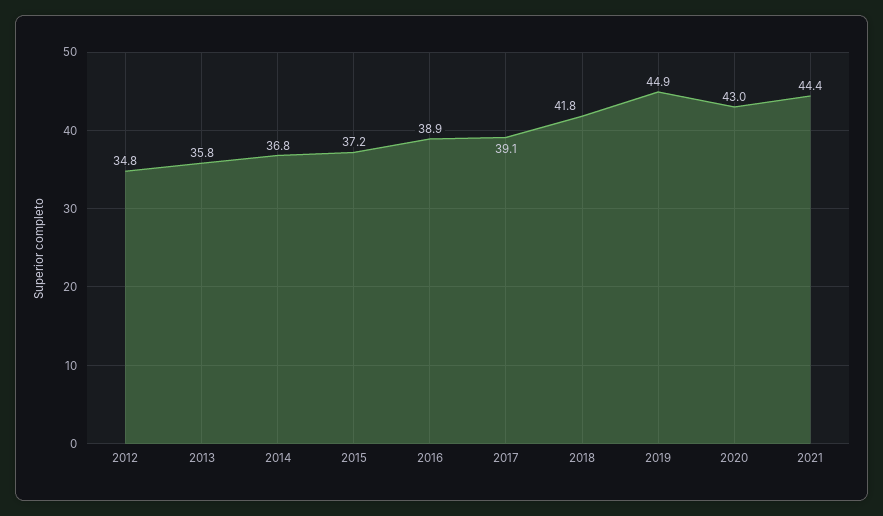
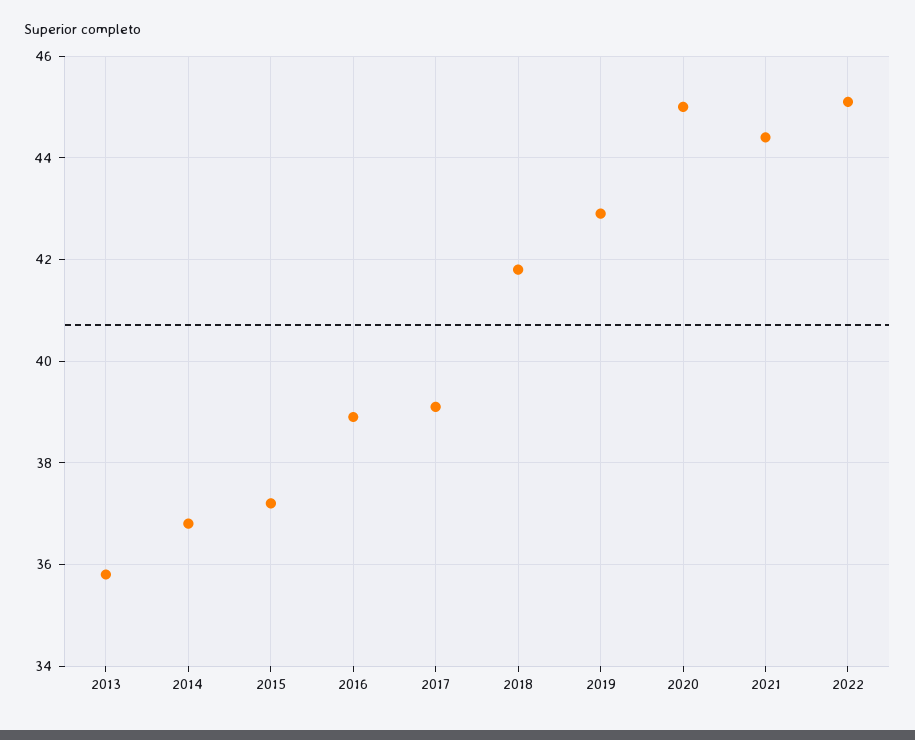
2012: 34.8 -> none
2019: 44.9 -> 43
2020: 43 -> 45
2022: none -> 45

